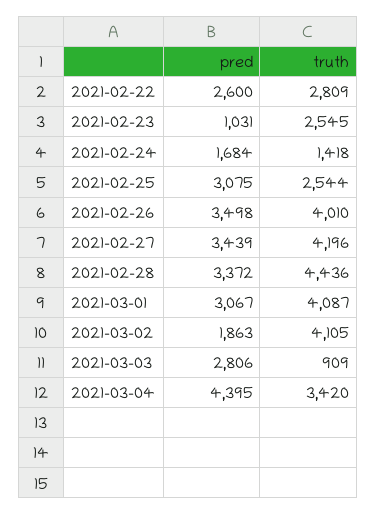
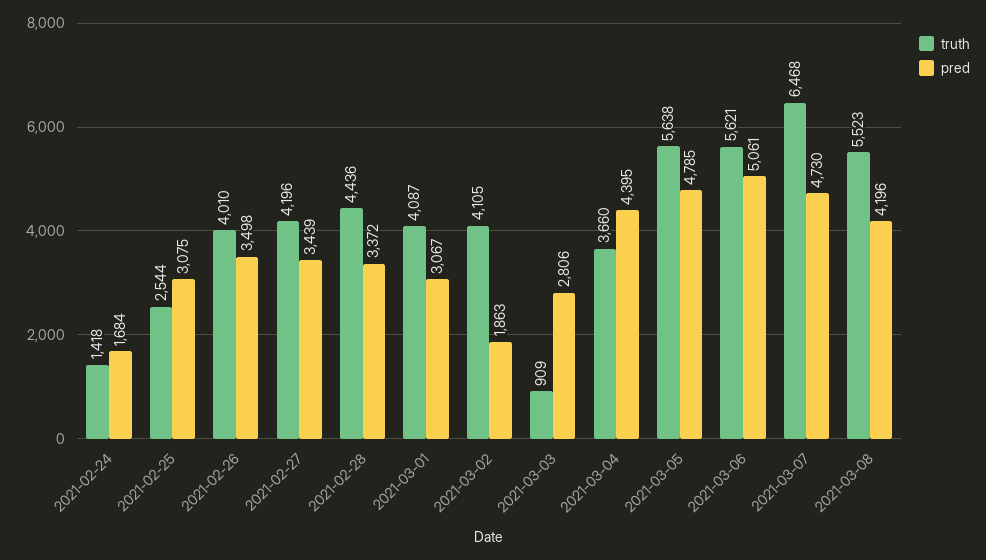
pred, 2021-02-22: 2600 -> none
truth, 2021-02-22: 2809 -> none
pred, 2021-02-23: 1031 -> none
truth, 2021-02-23: 2545 -> none
truth, 2021-03-04: 3420 -> 3660
truth, 2021-03-05: none -> 5638
pred, 2021-03-05: none -> 4785
truth, 2021-03-06: none -> 5621
pred, 2021-03-06: none -> 5061
truth, 2021-03-07: none -> 6468
pred, 2021-03-07: none -> 4730
truth, 2021-03-08: none -> 5523
pred, 2021-03-08: none -> 4196

